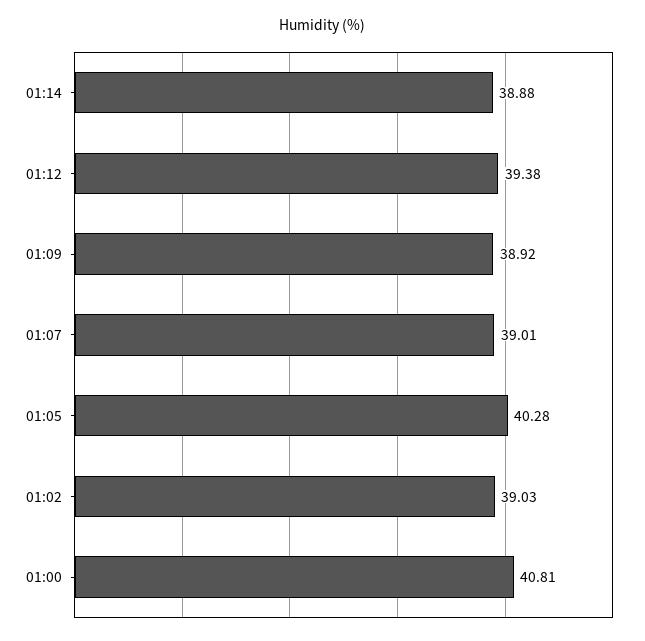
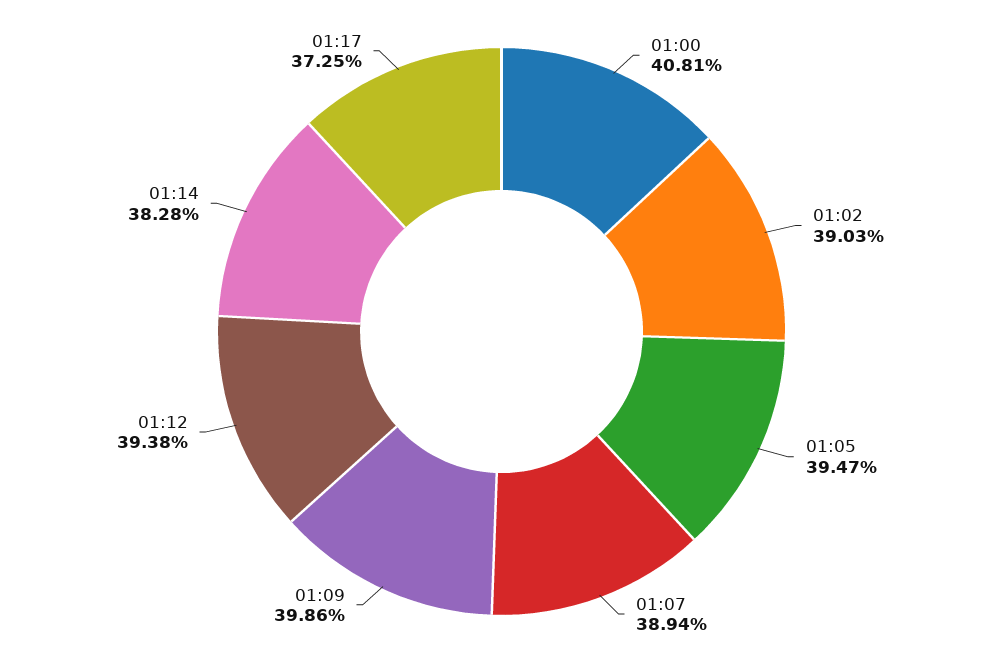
01:14: 38.88 -> 38.28
01:09: 38.92 -> 39.86
01:07: 39.01 -> 38.94
01:05: 40.28 -> 39.47
01:17: none -> 37.25

